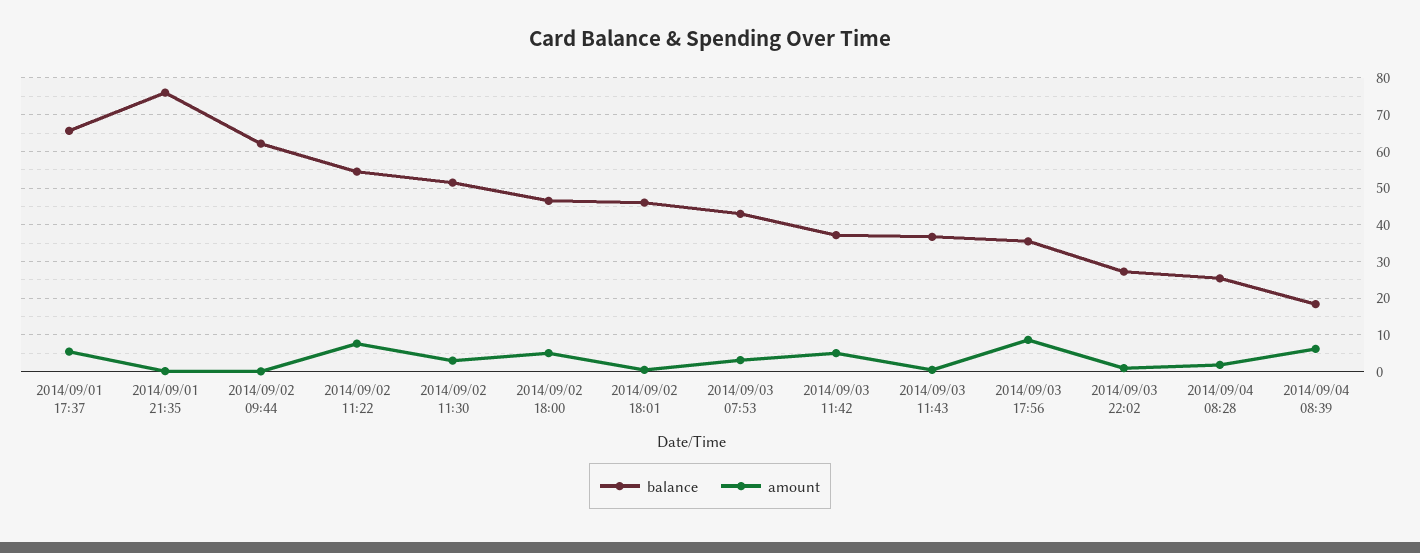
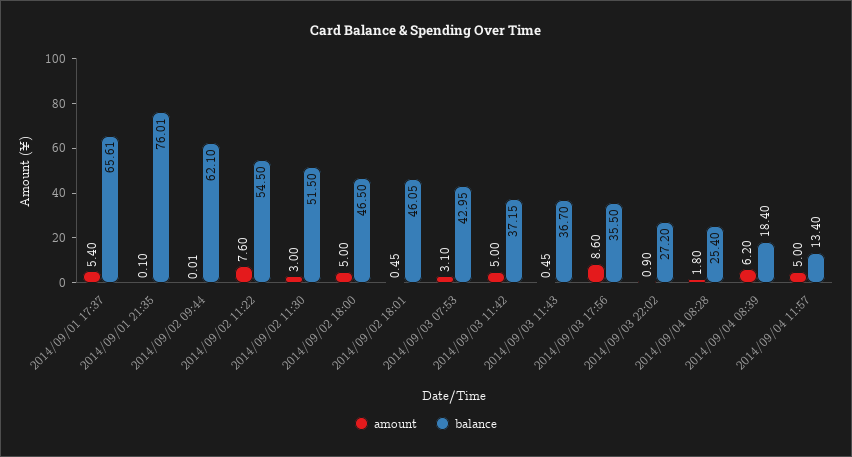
amount, 2014/09/04 11:57: none -> 5
balance, 2014/09/04 11:57: none -> 13.4

